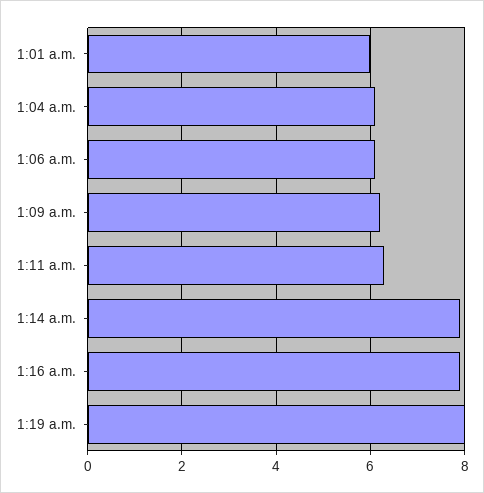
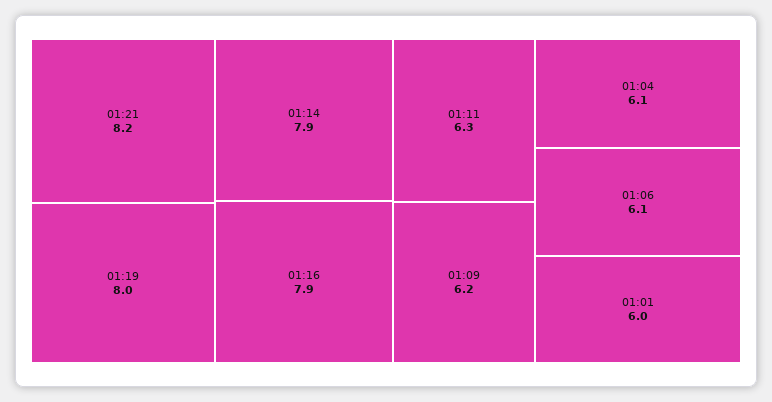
01:21: none -> 8.2

